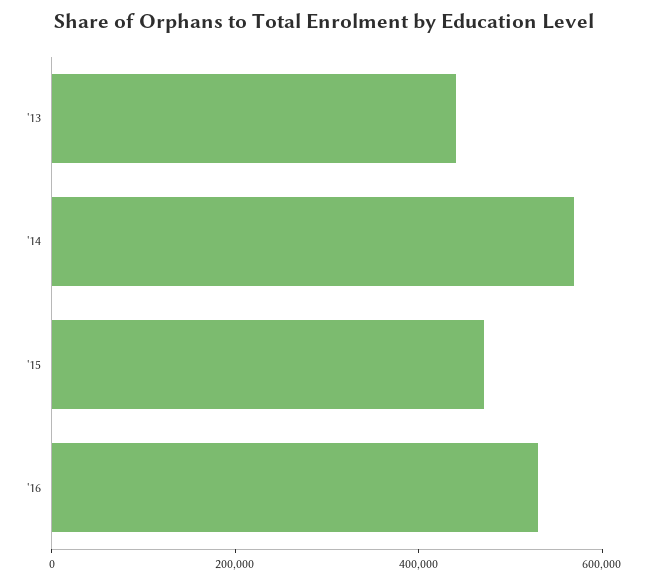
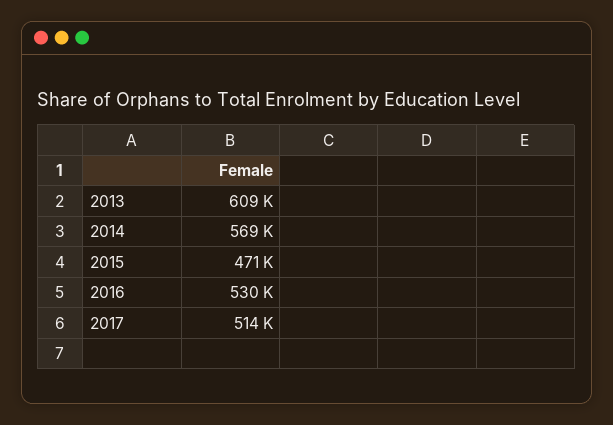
'13: 450000 -> 609000
2017: none -> 514000

